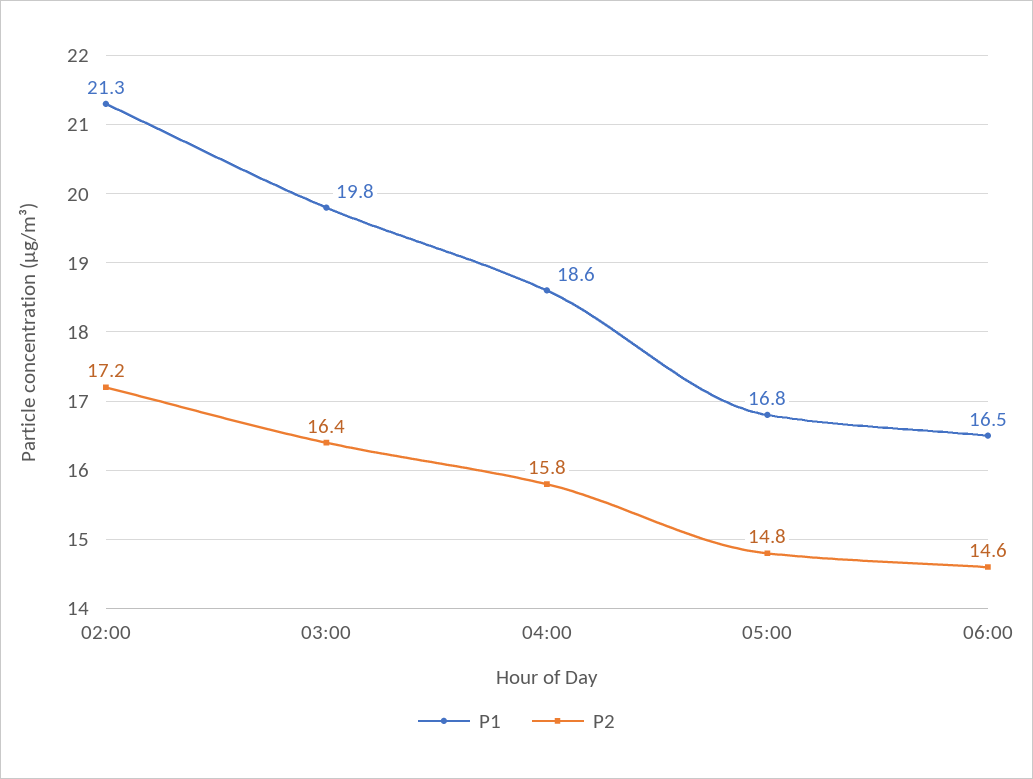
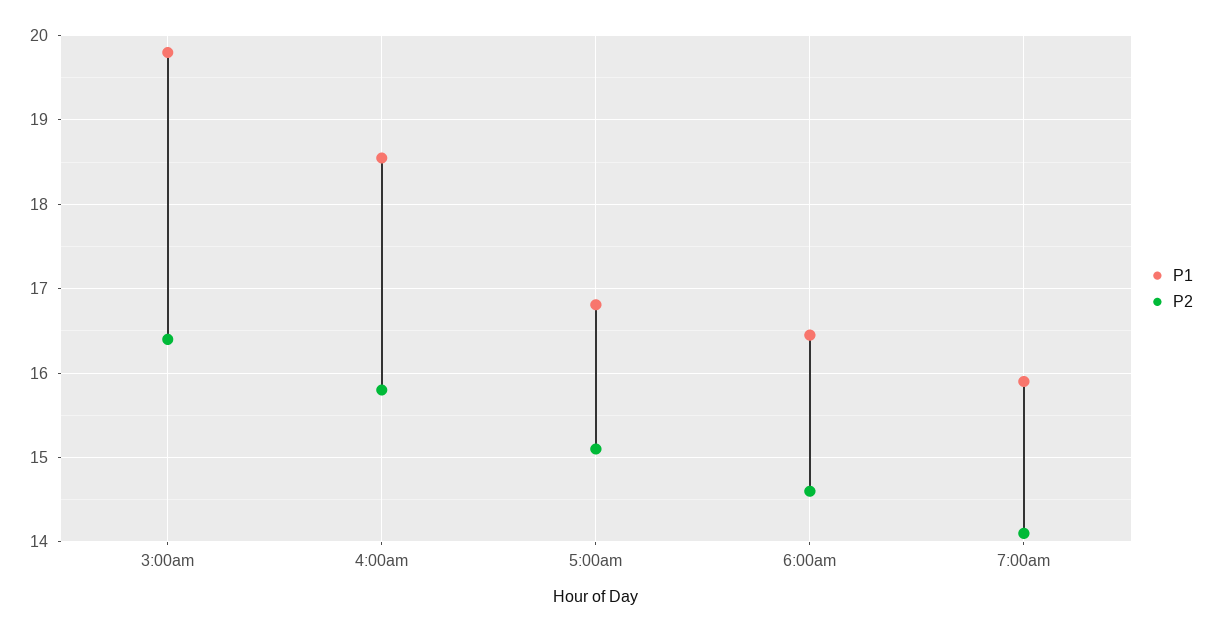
P1, 02:00: 21.3 -> none
P2, 02:00: 17.2 -> none
P2, 05:00: 14.8 -> 15.1
P1, 7:00am: none -> 15.9
P2, 7:00am: none -> 14.1

